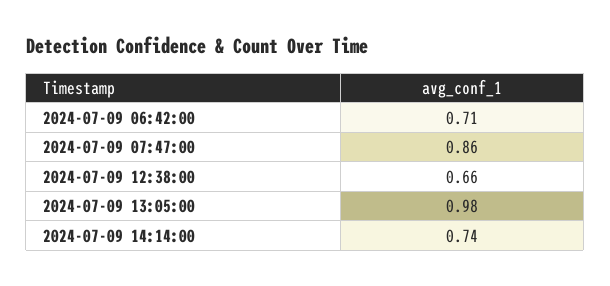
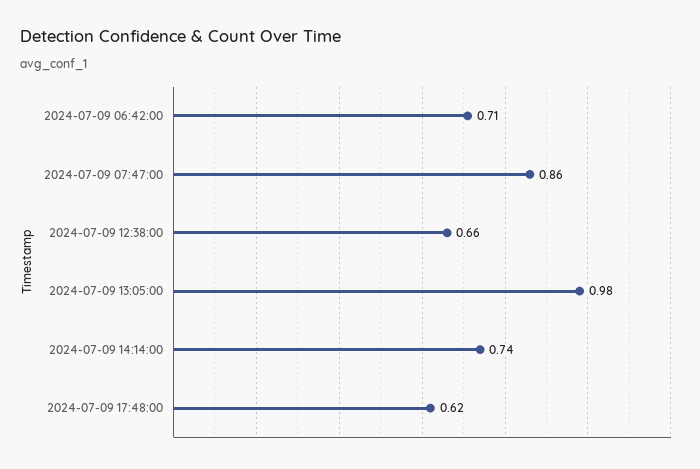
2024-07-09 17:48:00: none -> 0.62

